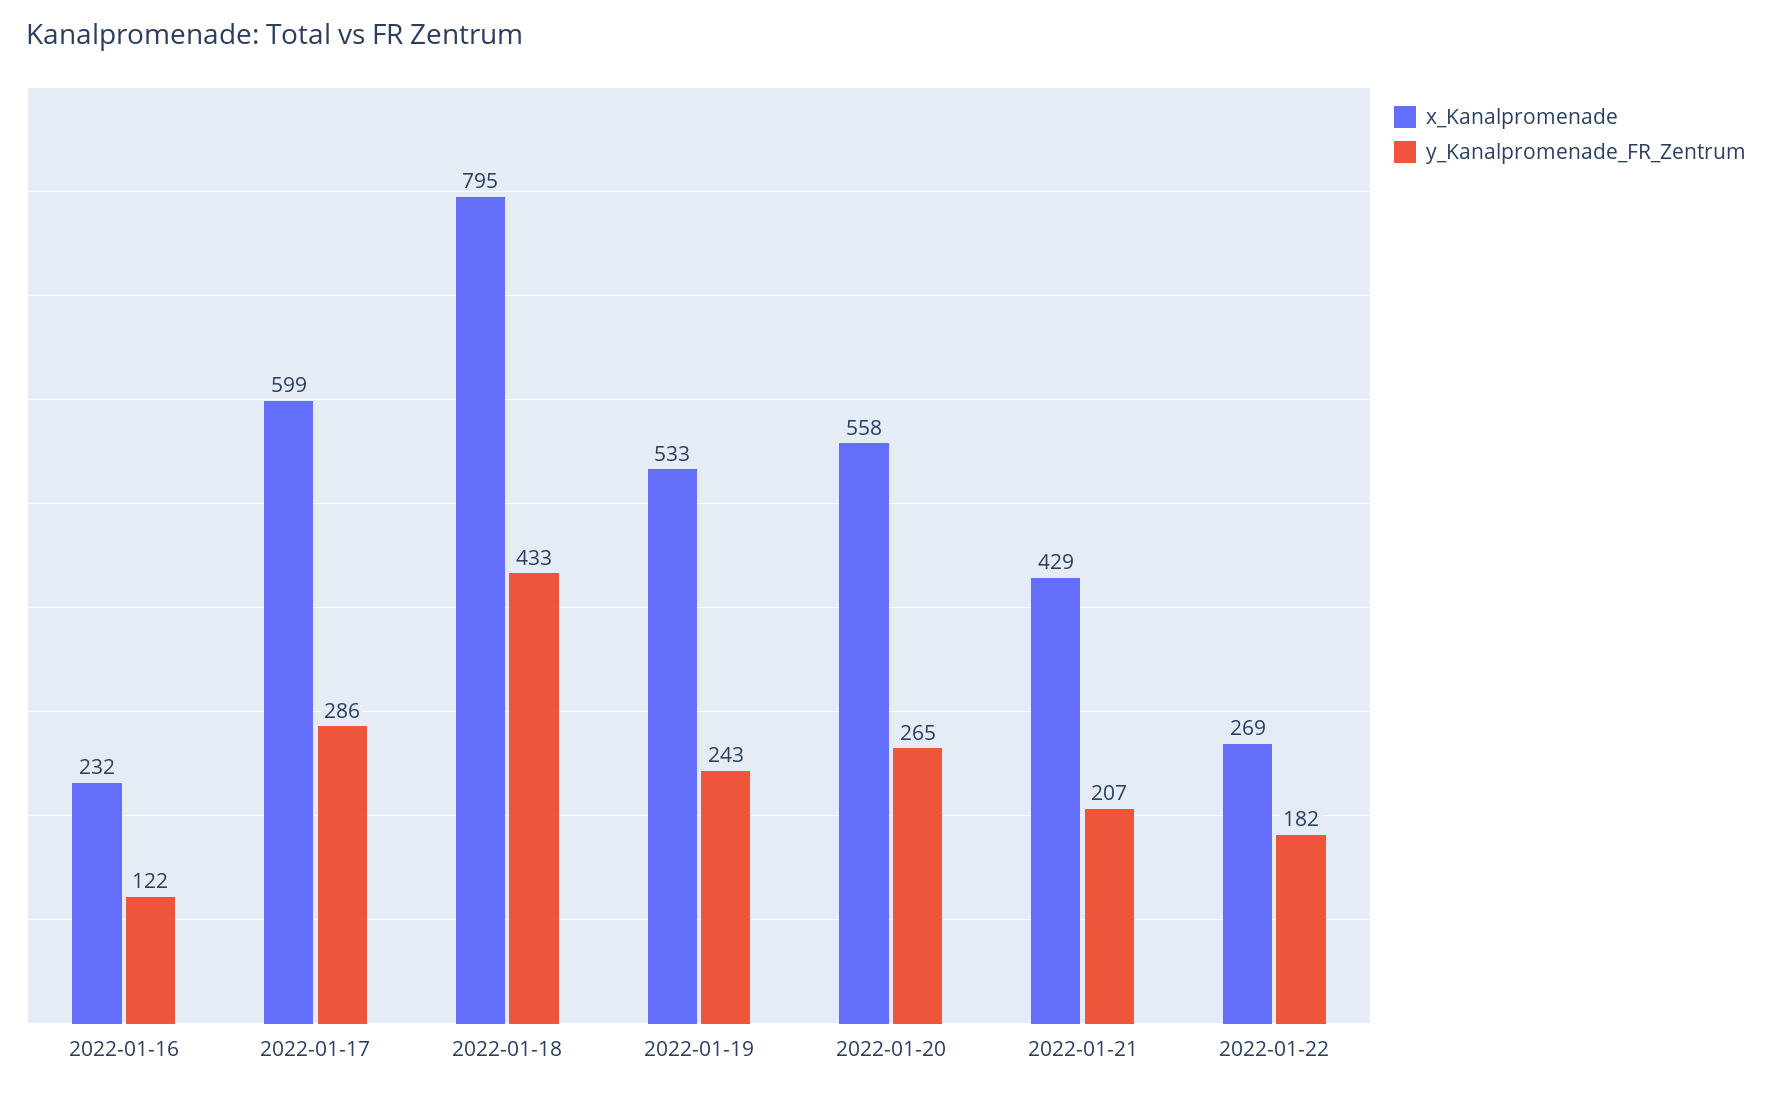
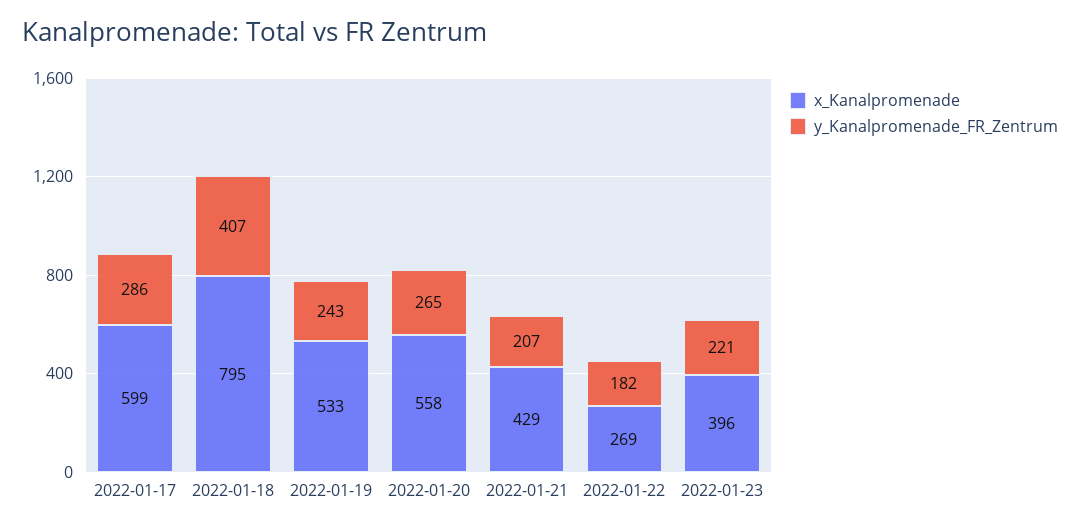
x_Kanalpromenade, 2022-01-16: 232 -> none
y_Kanalpromenade_FR_Zentrum, 2022-01-16: 122 -> none
y_Kanalpromenade_FR_Zentrum, 2022-01-18: 433 -> 407
x_Kanalpromenade, 2022-01-23: none -> 396
y_Kanalpromenade_FR_Zentrum, 2022-01-23: none -> 221

